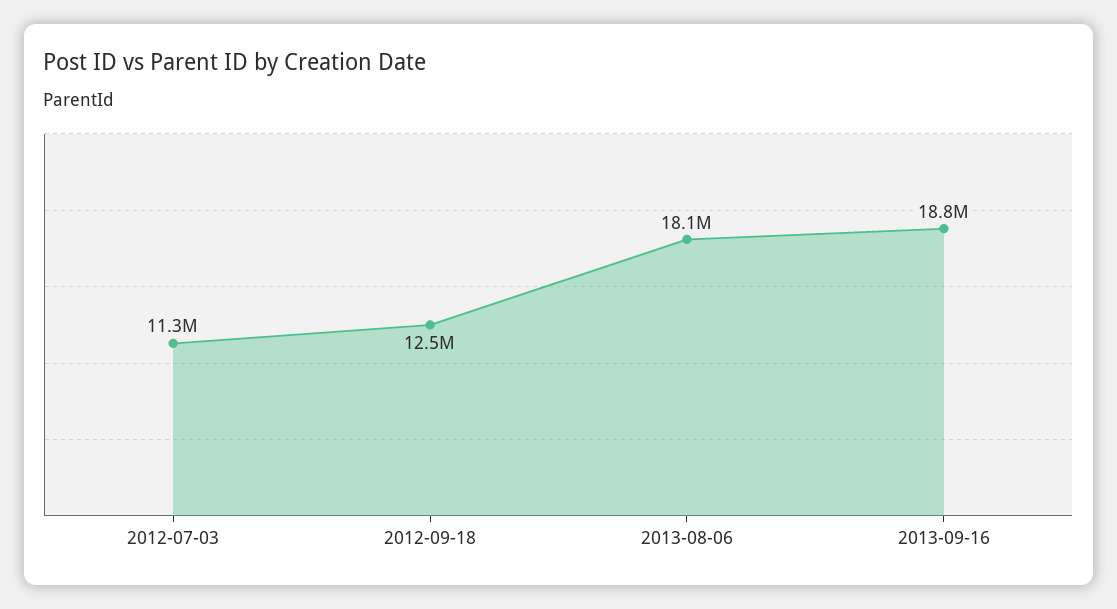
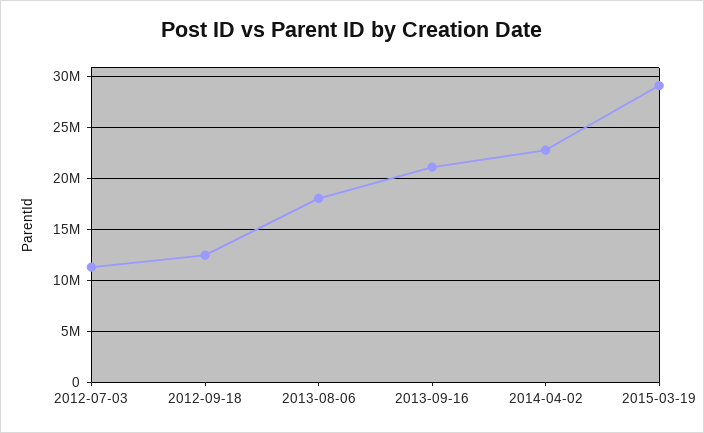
2013-09-16: 18800000 -> 21000000
2014-04-02: none -> 23000000
2015-03-19: none -> 29000000

